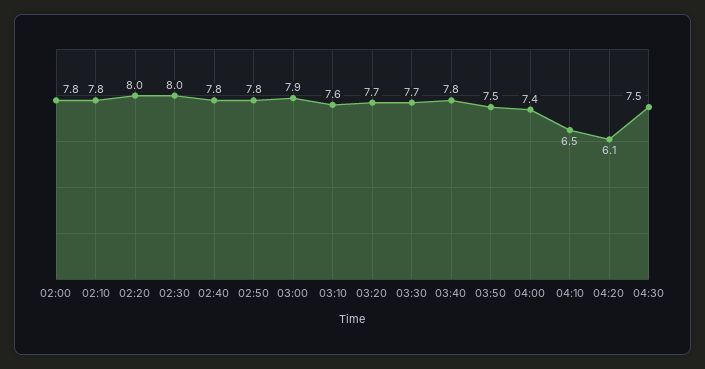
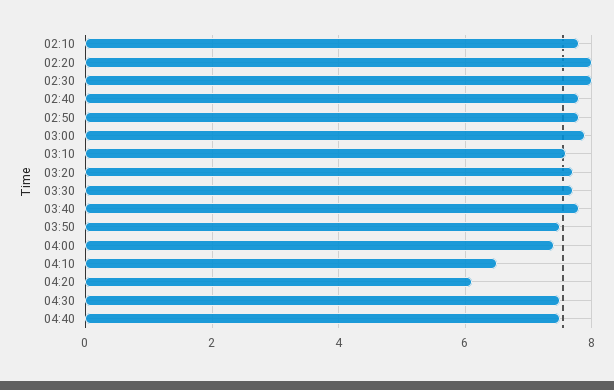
02:00: 7.8 -> none
04:40: none -> 7.5

